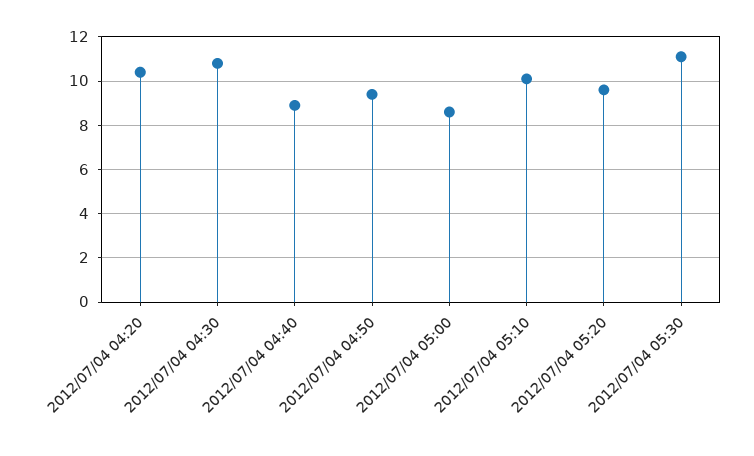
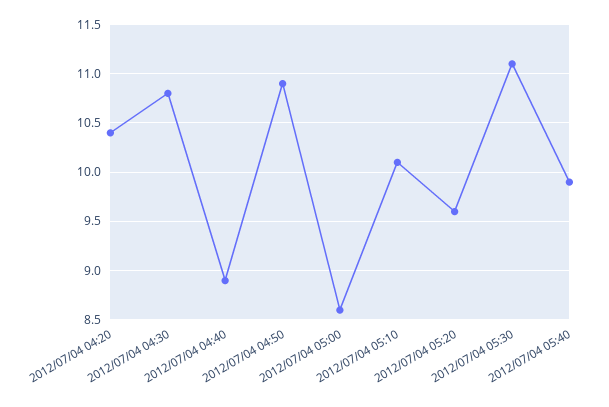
2012/07/04 04:50: 9.5 -> 10.9
2012/07/04 05:40: none -> 9.9

